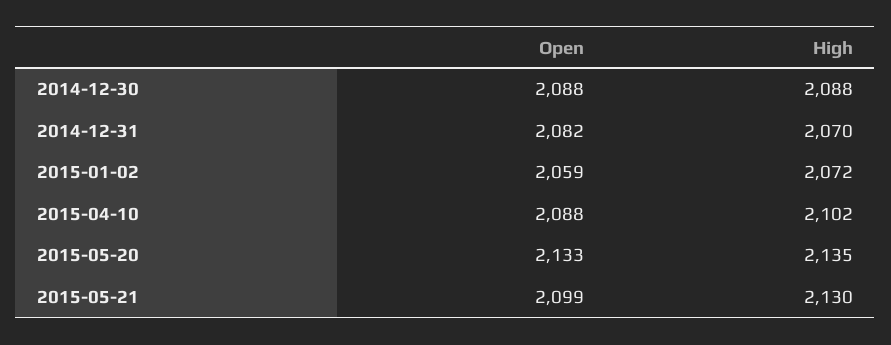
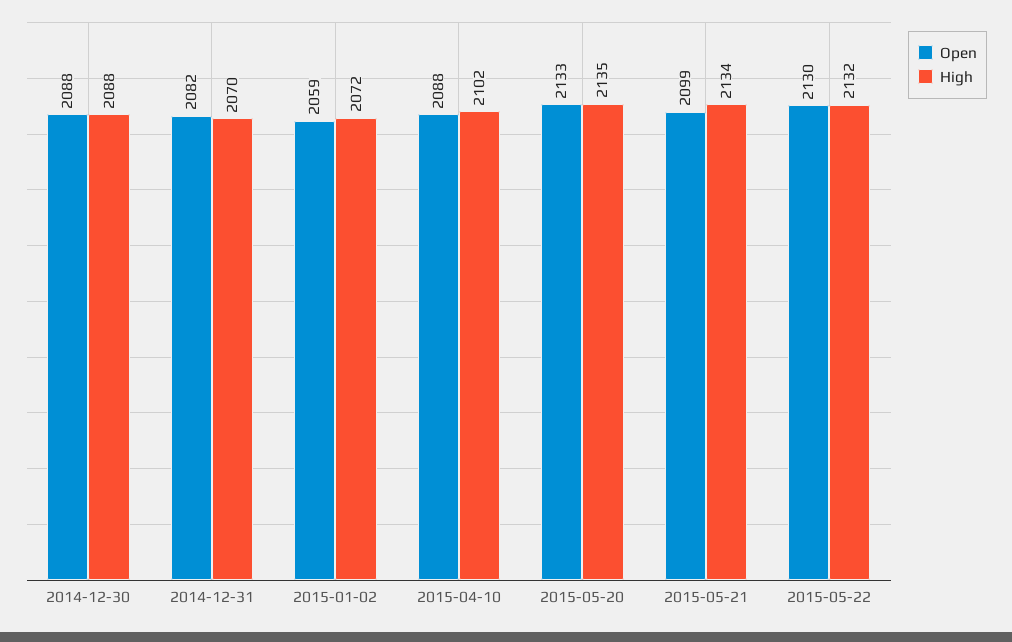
High, 2015-05-21: 2130 -> 2134
Open, 2015-05-22: none -> 2130
High, 2015-05-22: none -> 2132

